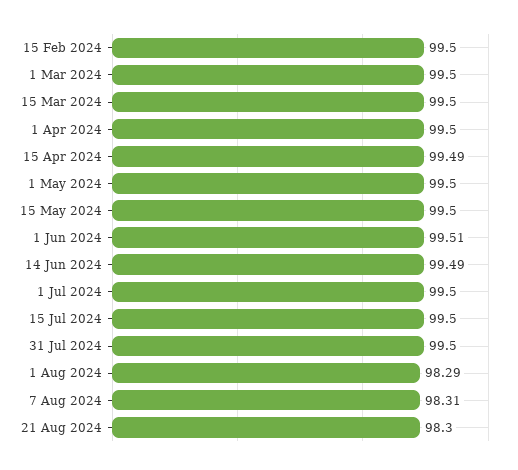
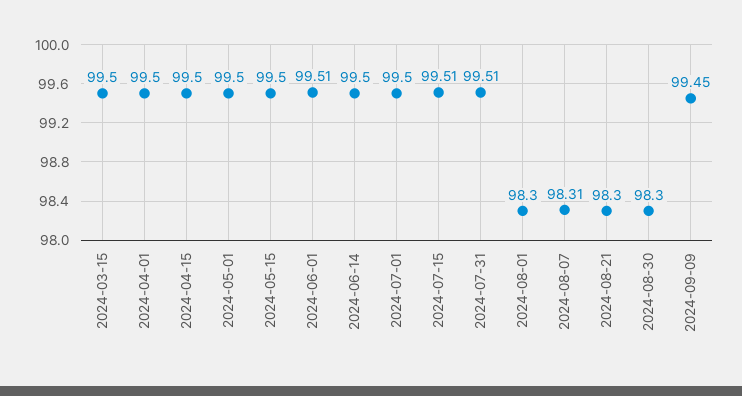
15 Feb 2024: 99.5 -> none
1 Mar 2024: 99.5 -> none
15 Apr 2024: 99.49 -> 99.5
14 Jun 2024: 99.49 -> 99.5
15 Jul 2024: 99.5 -> 99.51
31 Jul 2024: 99.5 -> 99.51
1 Aug 2024: 98.29 -> 98.3
2024-08-30: none -> 98.3
2024-09-09: none -> 99.45

